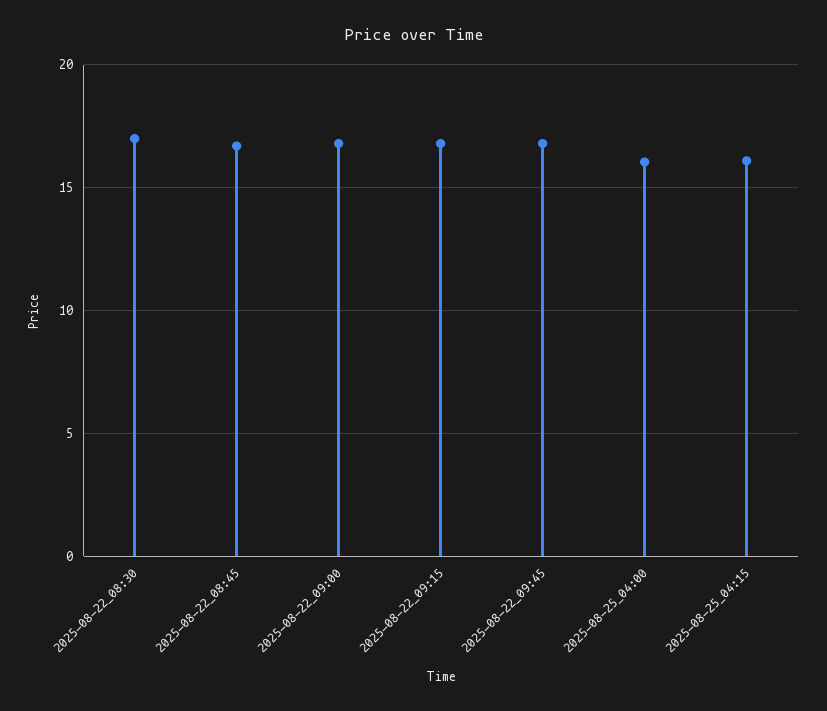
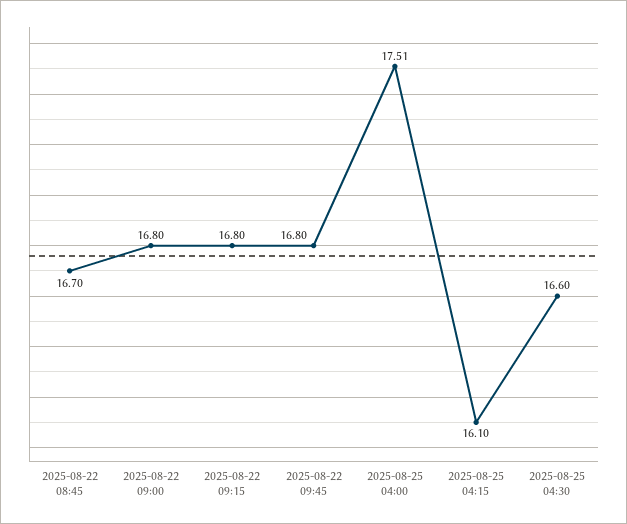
2025-08-22_08:30: 17 -> none
2025-08-25_04:00: 16 -> 17.51
2025-08-25 04:30: none -> 16.6

